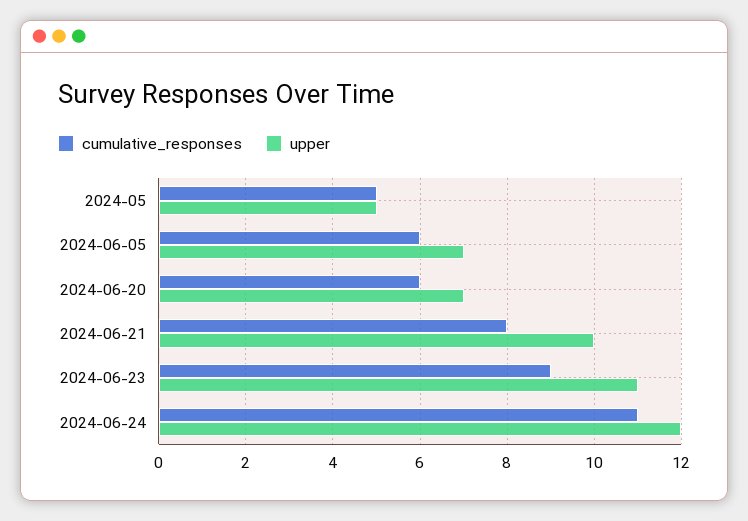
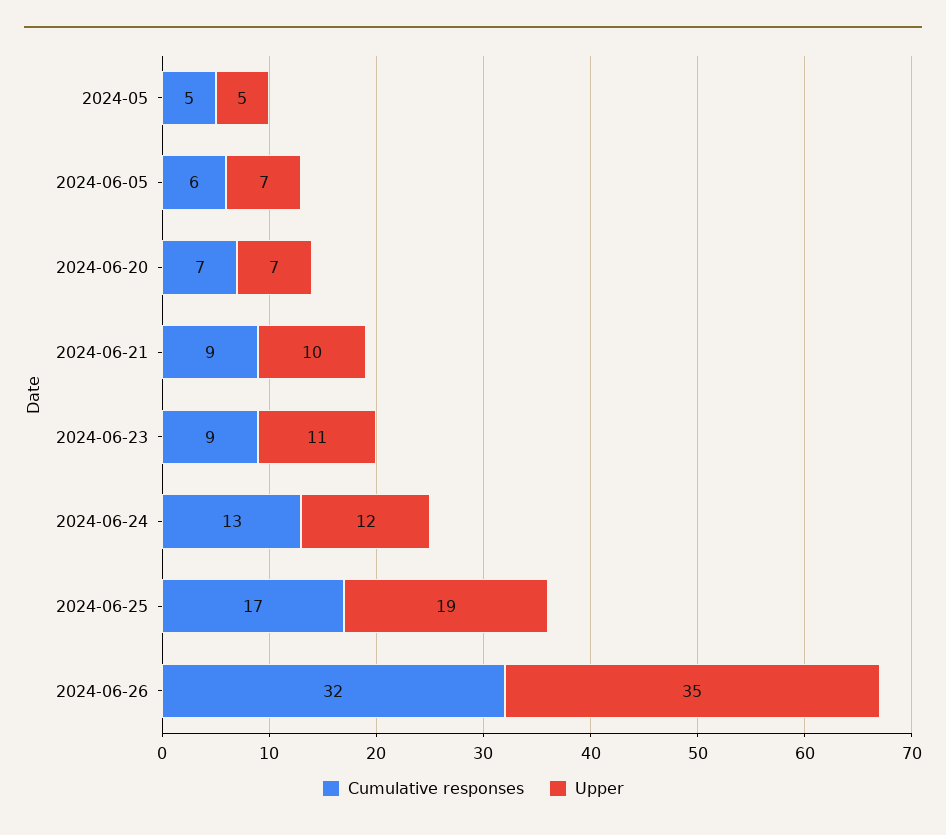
cumulative_responses, 2024-06-20: 6 -> 7
cumulative_responses, 2024-06-21: 8 -> 9
cumulative_responses, 2024-06-24: 11 -> 13
cumulative_responses, 2024-06-25: none -> 17
upper, 2024-06-25: none -> 19
cumulative_responses, 2024-06-26: none -> 32
upper, 2024-06-26: none -> 35

